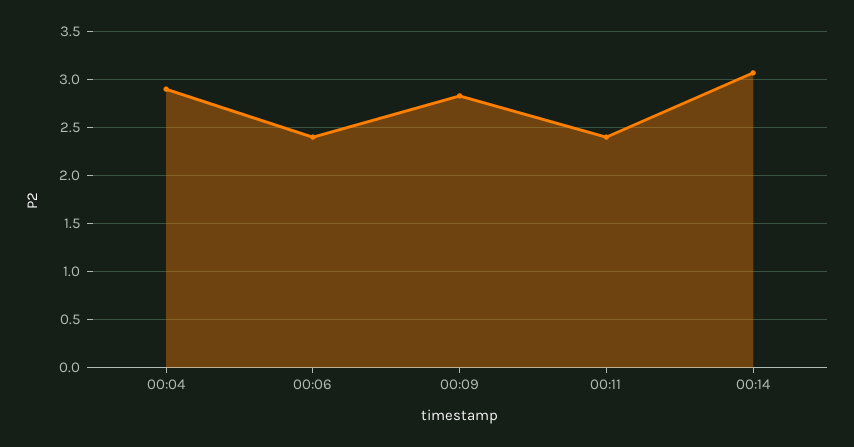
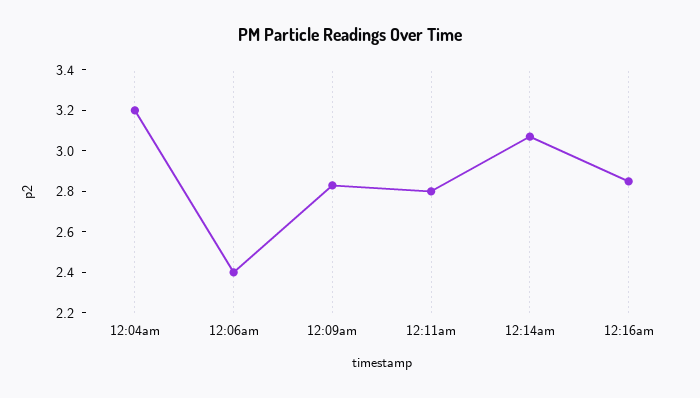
00:04: 2.9 -> 3.2
00:11: 2.4 -> 2.8
12:16am: none -> 2.85

